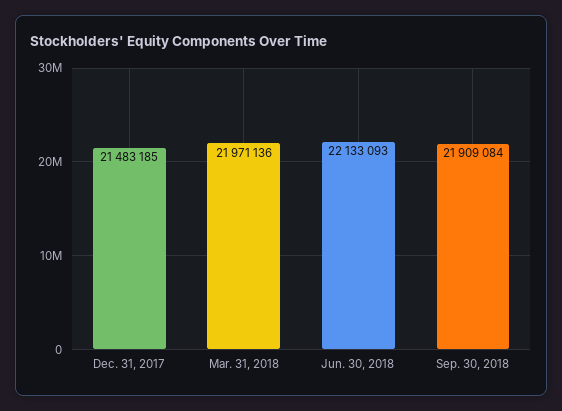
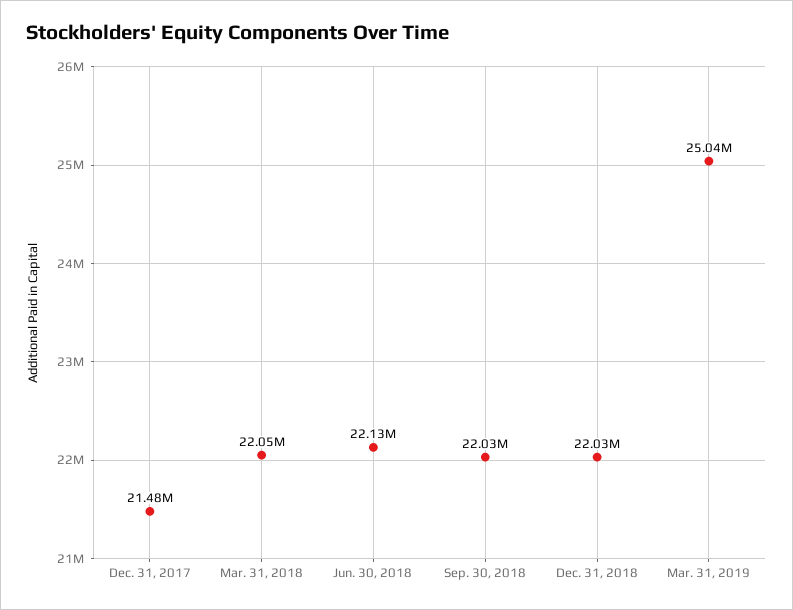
Mar. 31, 2018: 21971136 -> 22050000
Sep. 30, 2018: 21909084 -> 22030000
Dec. 31, 2018: none -> 22030000
Mar. 31, 2019: none -> 25040000

